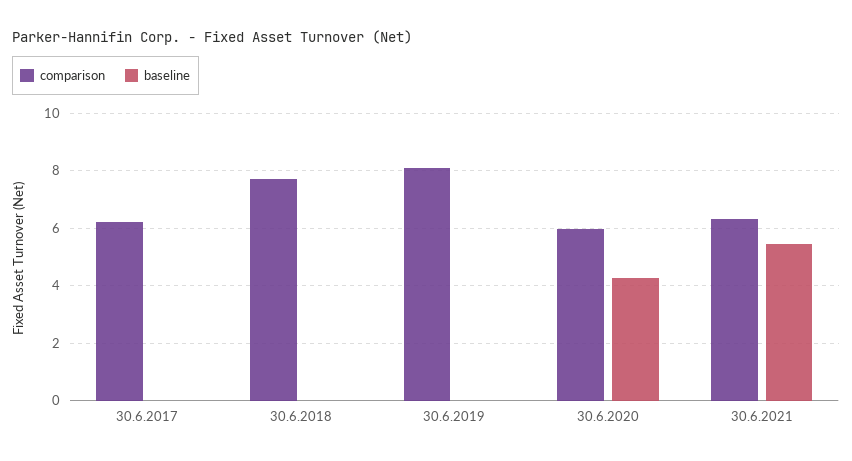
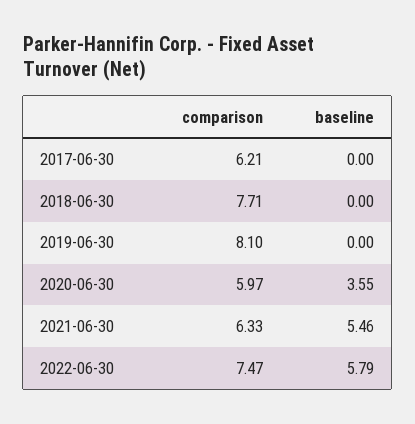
baseline, 30.6.2020: 4.25 -> 3.55
comparison, 2022-06-30: none -> 7.47
baseline, 2022-06-30: none -> 5.79

